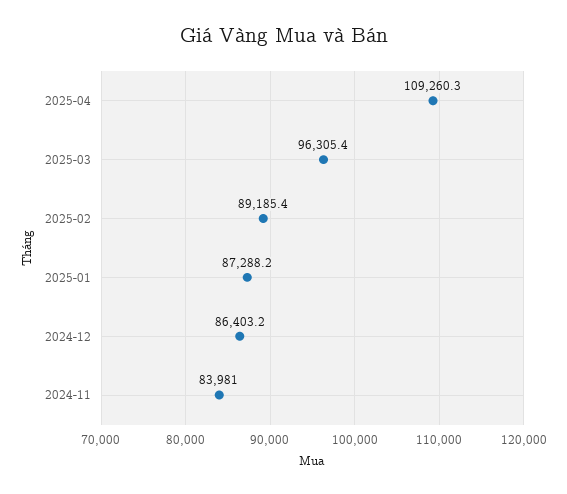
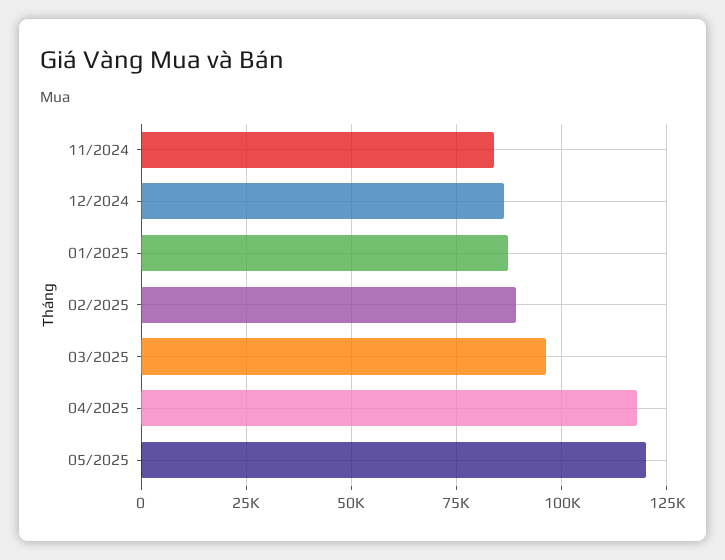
2025-04: 109260.3 -> 117500
05/2025: none -> 120000

